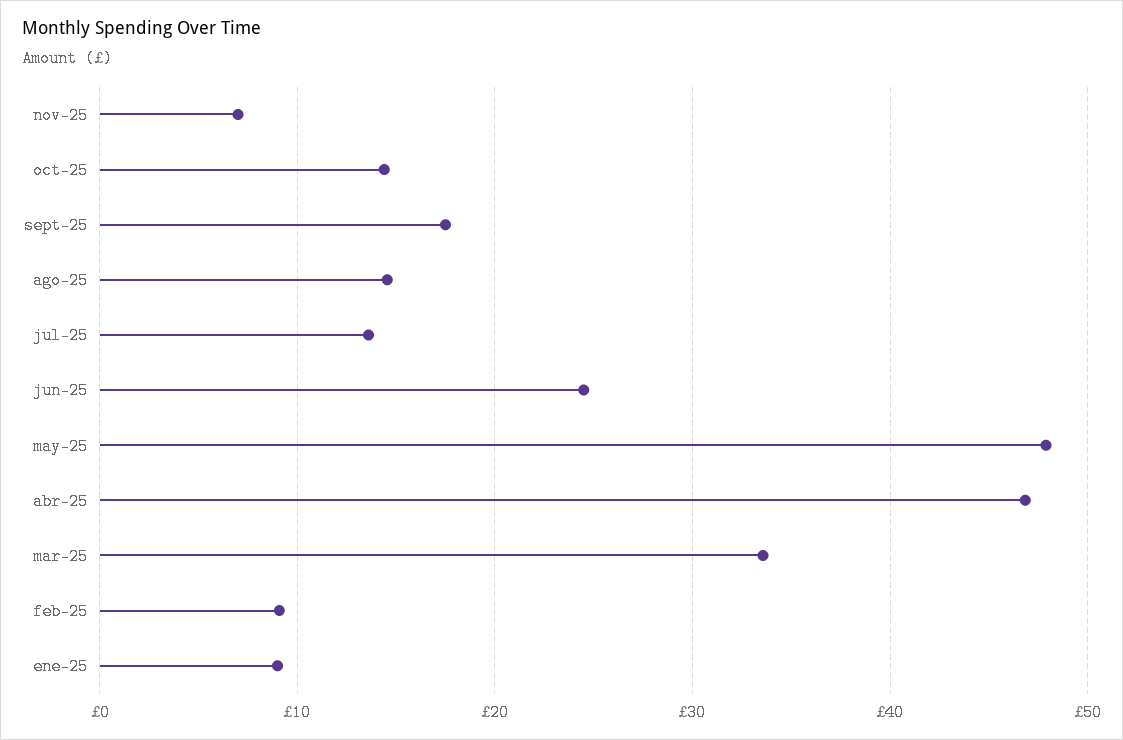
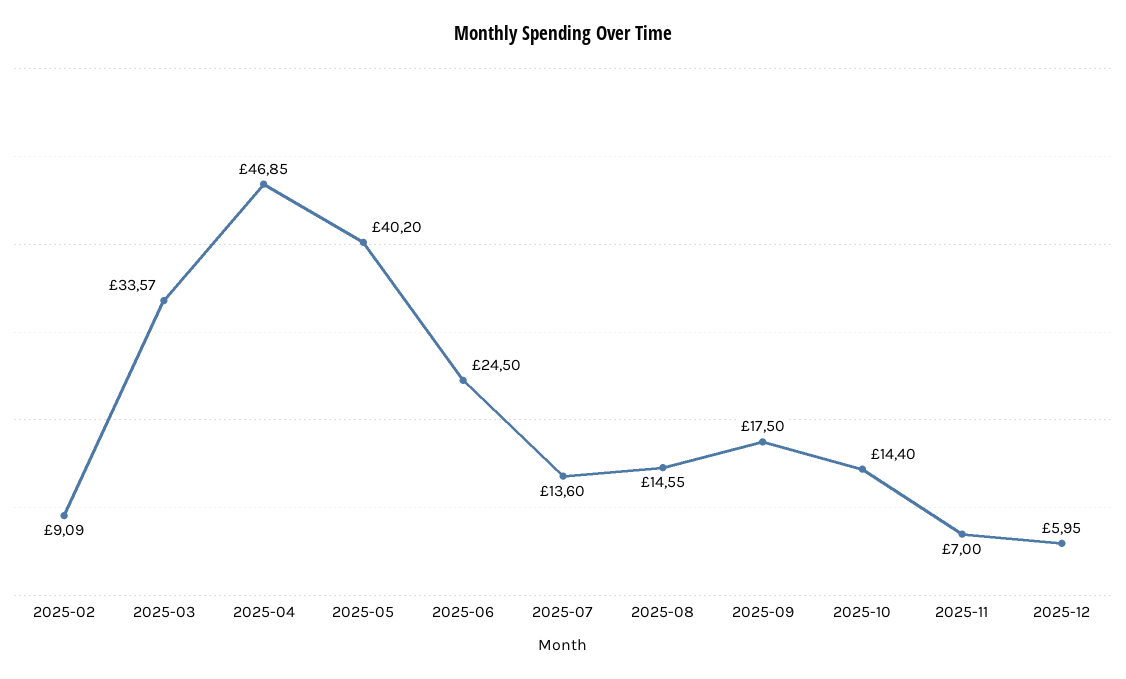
may-25: 48 -> 40.2
ene-25: 9 -> none
2025-12: none -> 5.95

